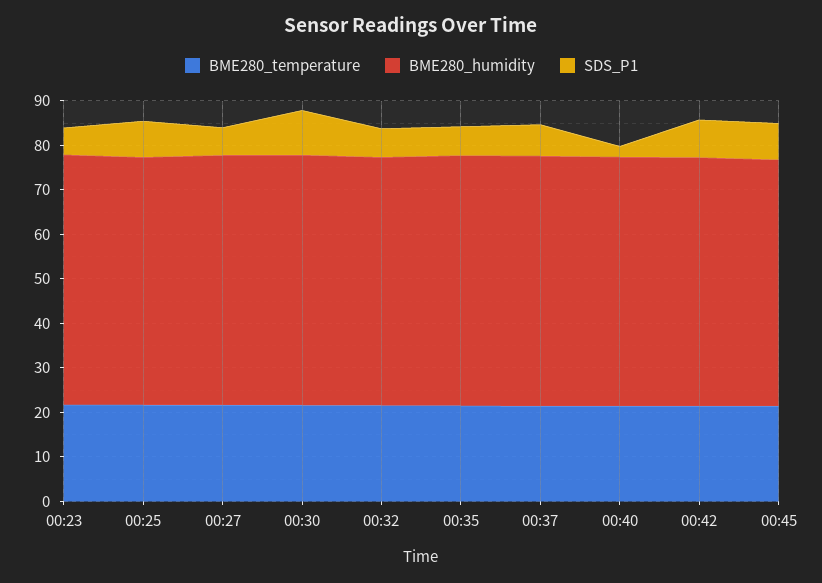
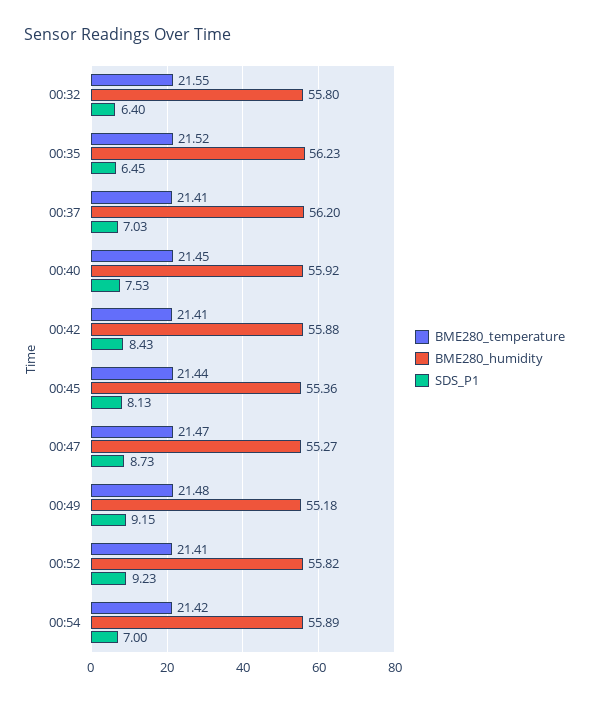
BME280_temperature, 00:23: 22 -> none
BME280_humidity, 00:23: 56 -> none
SDS_P1, 00:23: 6 -> none
BME280_temperature, 00:25: 22 -> none
BME280_humidity, 00:25: 56 -> none
SDS_P1, 00:25: 8 -> none
BME280_temperature, 00:27: 22 -> none
BME280_humidity, 00:27: 56 -> none
SDS_P1, 00:27: 6 -> none
BME280_temperature, 00:30: 22 -> none
BME280_humidity, 00:30: 56 -> none
SDS_P1, 00:30: 10 -> none
SDS_P1, 00:40: 2 -> 7.53
BME280_temperature, 00:47: none -> 21.47
BME280_humidity, 00:47: none -> 55.27
SDS_P1, 00:47: none -> 8.73
BME280_temperature, 00:49: none -> 21.48
BME280_humidity, 00:49: none -> 55.18
SDS_P1, 00:49: none -> 9.15
BME280_temperature, 00:52: none -> 21.41
BME280_humidity, 00:52: none -> 55.82
SDS_P1, 00:52: none -> 9.23
BME280_temperature, 00:54: none -> 21.42
BME280_humidity, 00:54: none -> 55.89
SDS_P1, 00:54: none -> 7

